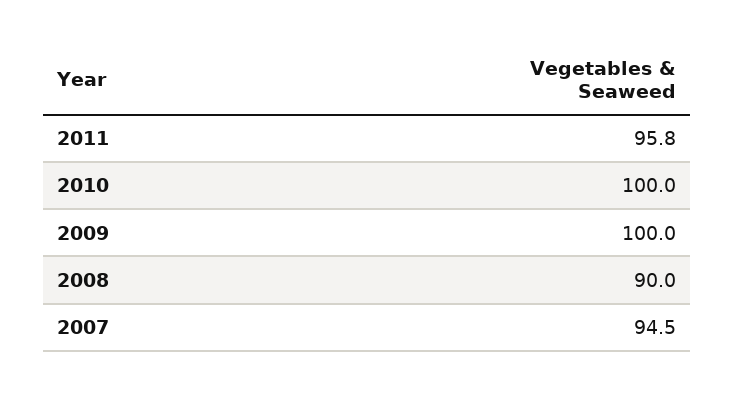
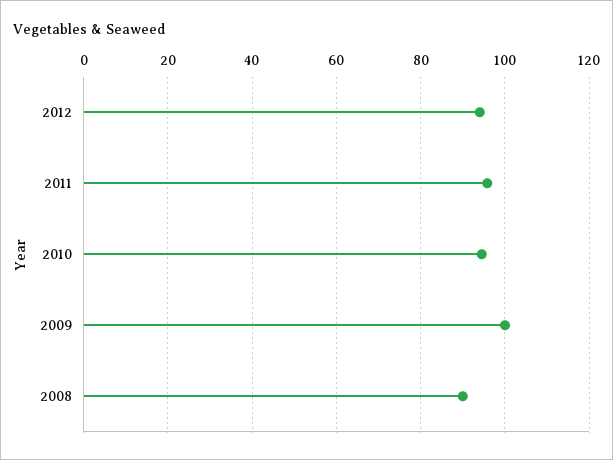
2010: 100 -> 94
2007: 94.5 -> none
2012: none -> 94

